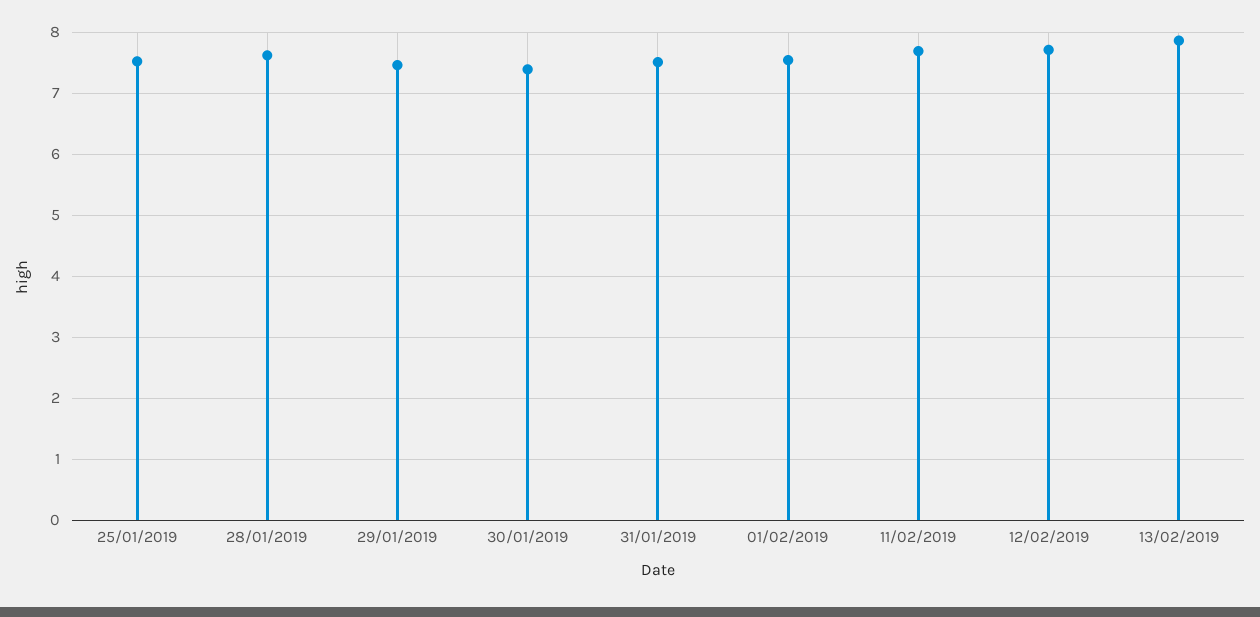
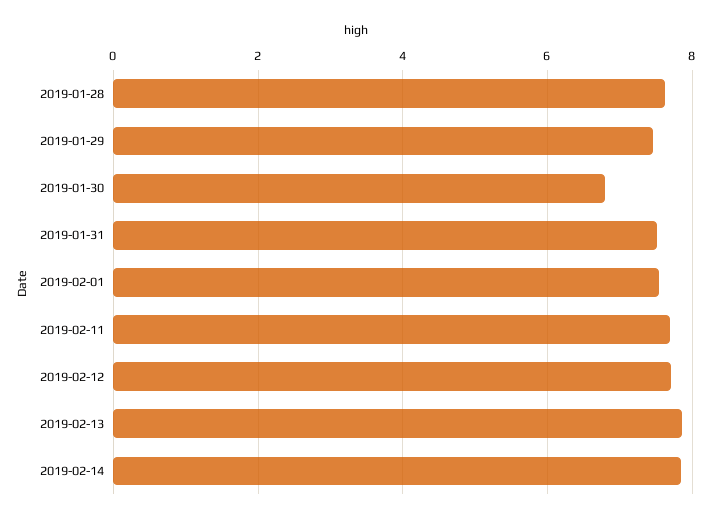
25/01/2019: 7.5 -> none
30/01/2019: 7.4 -> 6.8
2019-02-14: none -> 7.8

